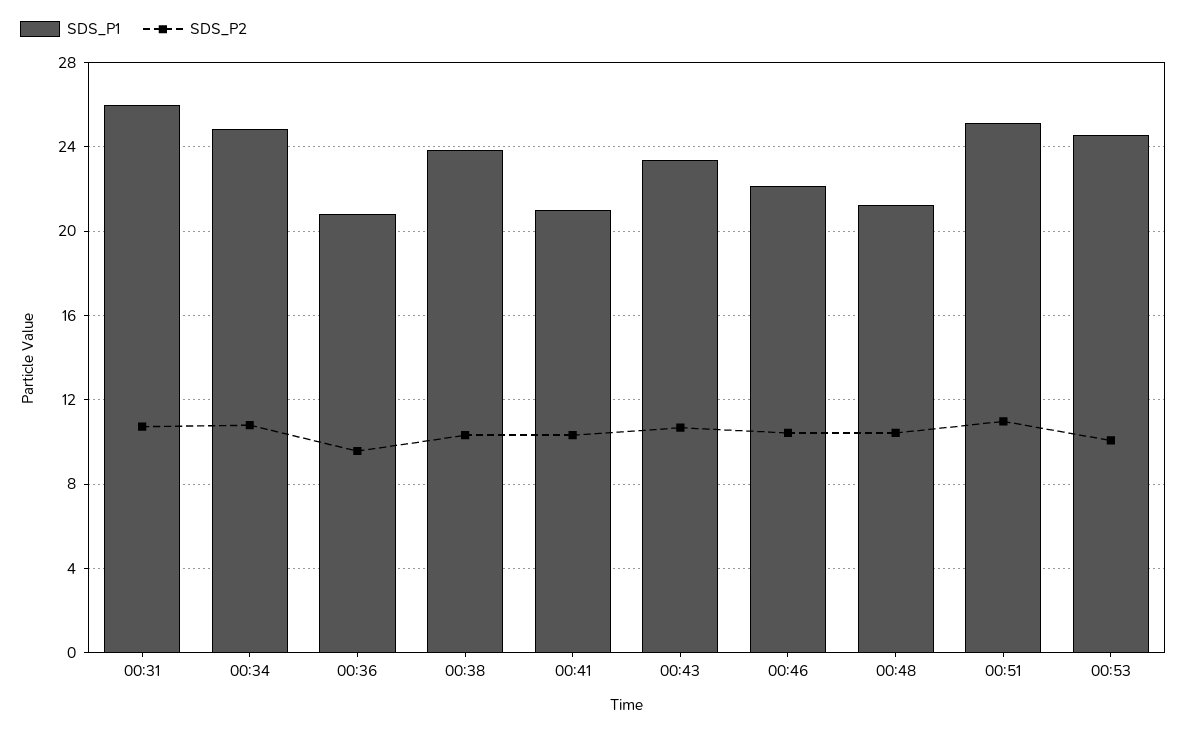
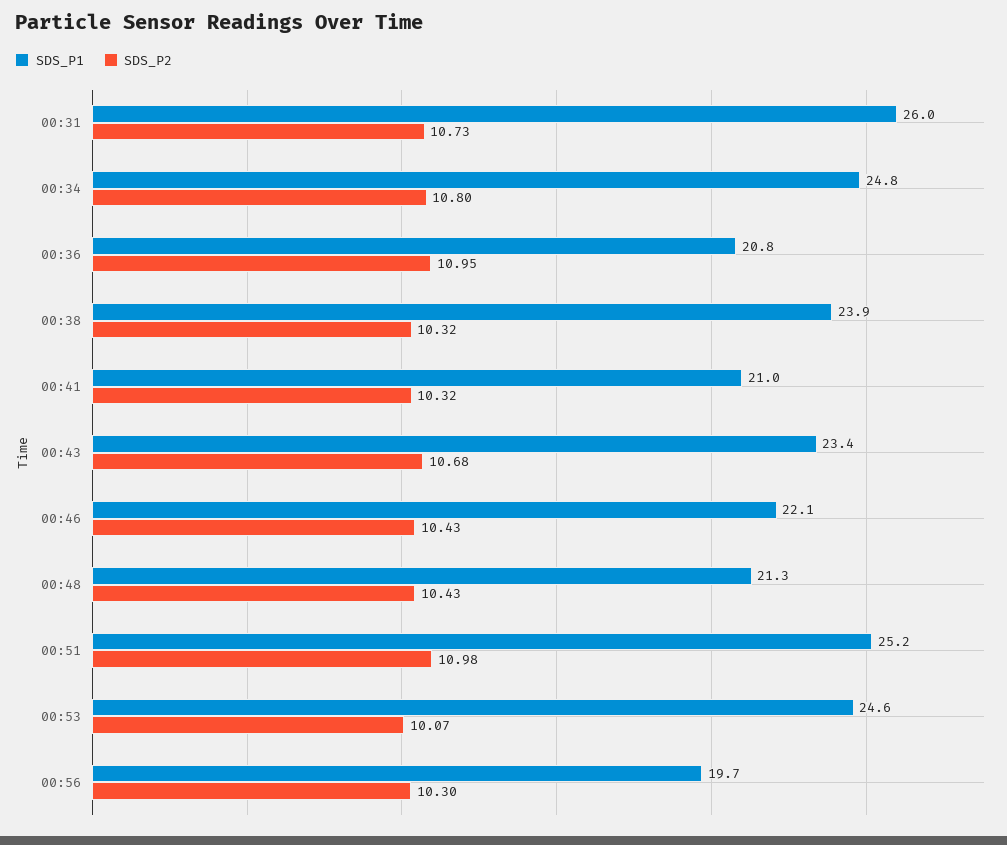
SDS_P2, 00:36: 9.5 -> 10.95
SDS_P1, 00:56: none -> 19.7
SDS_P2, 00:56: none -> 10.3

